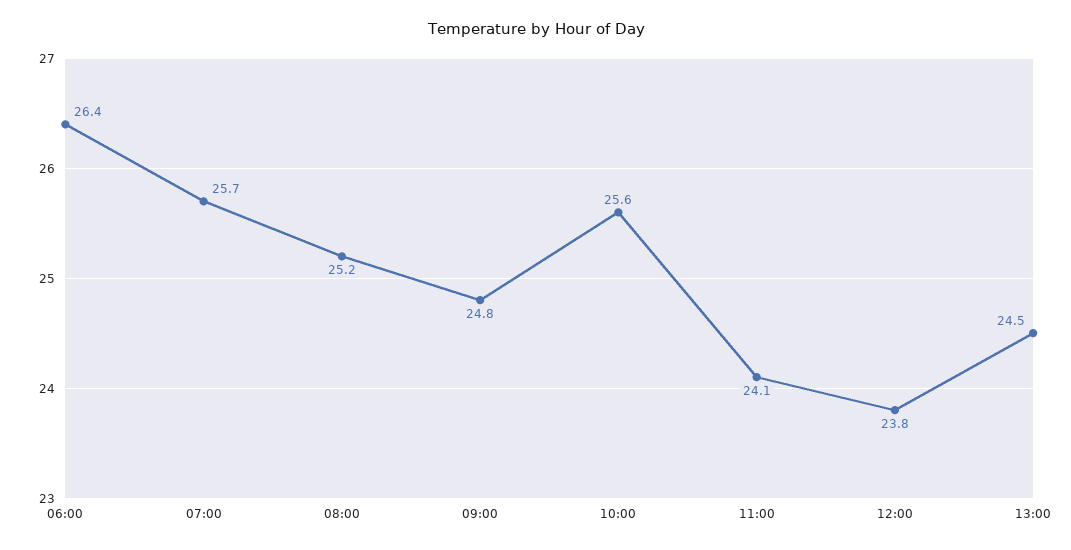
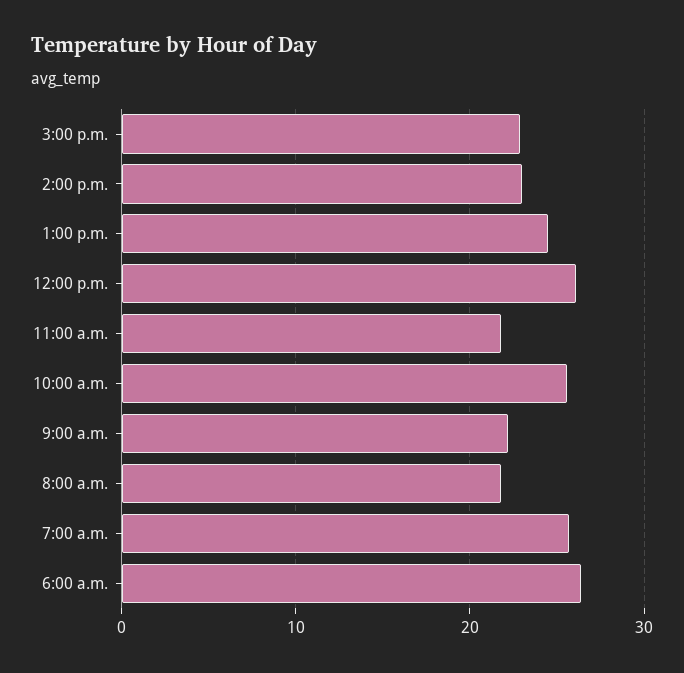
08:00: 25.2 -> 22
09:00: 24.8 -> 22
11:00: 24.1 -> 22
12:00: 23.8 -> 26
3:00 p.m.: none -> 23
2:00 p.m.: none -> 23

